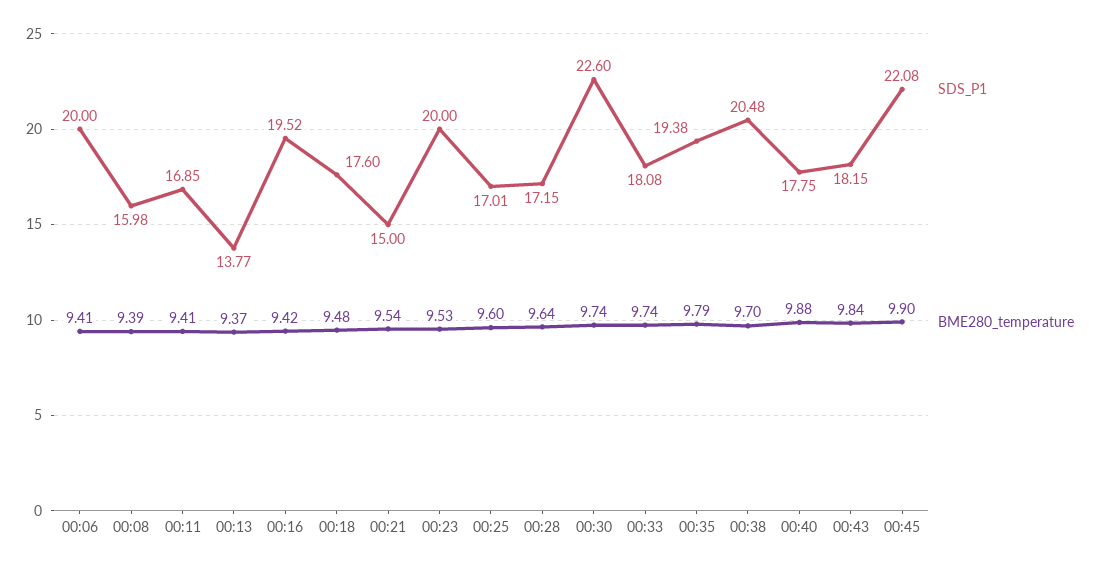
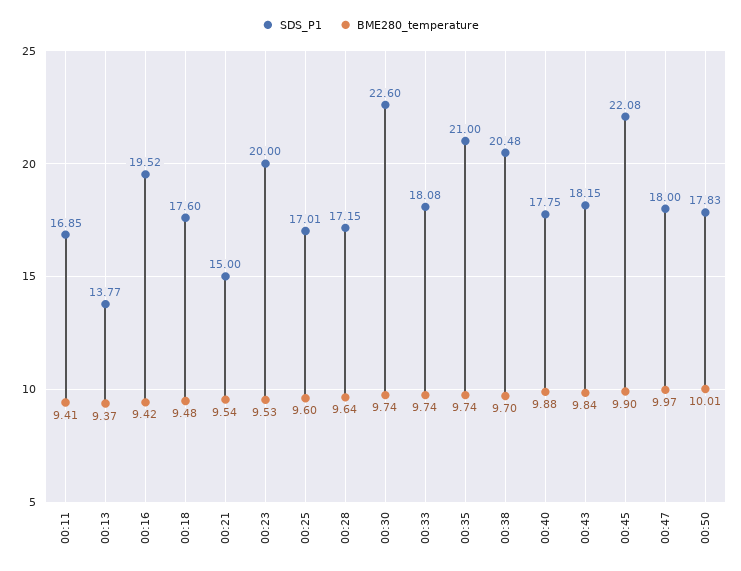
SDS_P1, 00:06: 20 -> none
BME280_temperature, 00:06: 9.41 -> none
SDS_P1, 00:08: 15.98 -> none
BME280_temperature, 00:08: 9.39 -> none
SDS_P1, 00:35: 19.38 -> 21
BME280_temperature, 00:35: 9.79 -> 9.74
SDS_P1, 00:47: none -> 18
BME280_temperature, 00:47: none -> 9.97
SDS_P1, 00:50: none -> 17.83
BME280_temperature, 00:50: none -> 10.01

